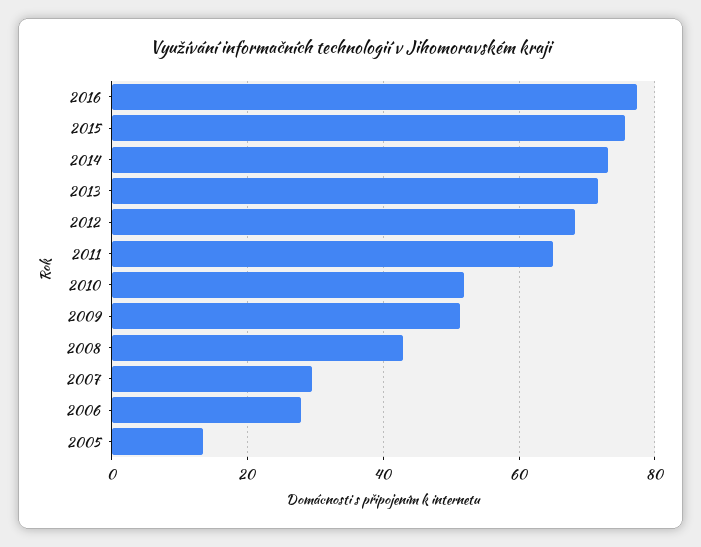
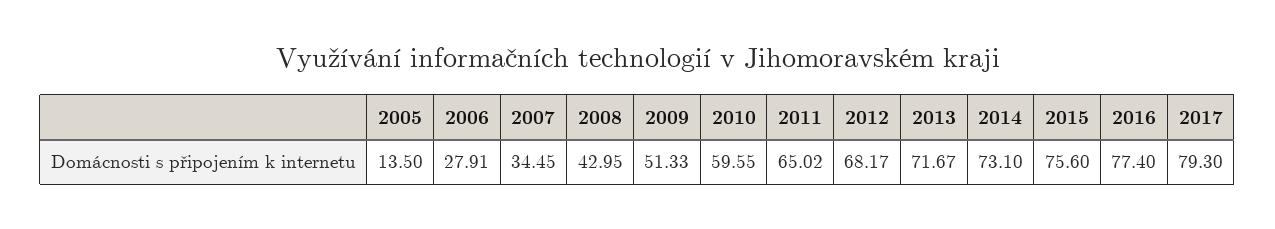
2010: 52 -> 59.55
2007: 30 -> 34.45
2017: none -> 79.3

